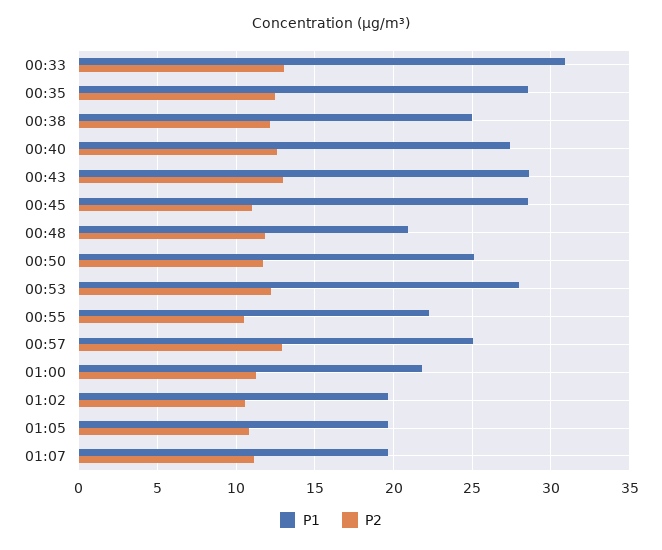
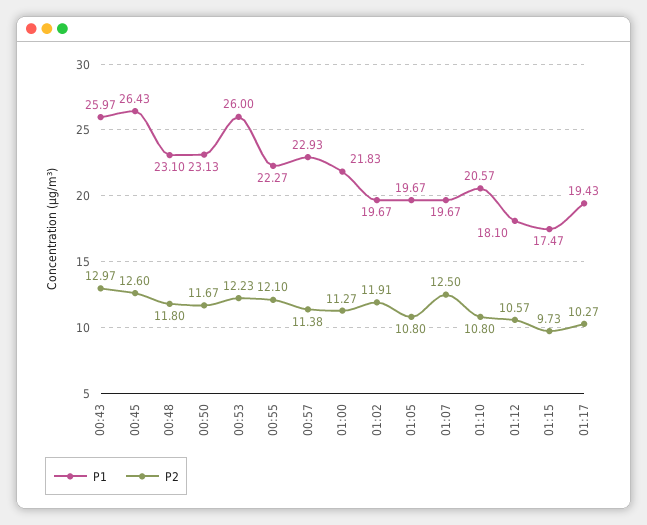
P1, 00:33: 31 -> none
P2, 00:33: 13 -> none
P1, 00:35: 28.5 -> none
P2, 00:35: 12.5 -> none
P1, 00:38: 25 -> none
P2, 00:38: 12 -> none
P1, 00:40: 27.5 -> none
P2, 00:40: 12.5 -> none
P1, 00:43: 28.5 -> 25.97
P1, 00:45: 28.5 -> 26.43
P2, 00:45: 11 -> 12.6
P1, 00:48: 21 -> 23.1
P1, 00:50: 25 -> 23.13
P1, 00:53: 28 -> 26
P2, 00:55: 10.5 -> 12.1
P1, 00:57: 25 -> 22.93
P2, 00:57: 13 -> 11.38
P2, 01:02: 10.5 -> 11.91
P2, 01:07: 11 -> 12.5
P1, 01:10: none -> 20.57
P2, 01:10: none -> 10.8
P1, 01:12: none -> 18.1
P2, 01:12: none -> 10.57
P1, 01:15: none -> 17.47
P2, 01:15: none -> 9.73
P1, 01:17: none -> 19.43
P2, 01:17: none -> 10.27

